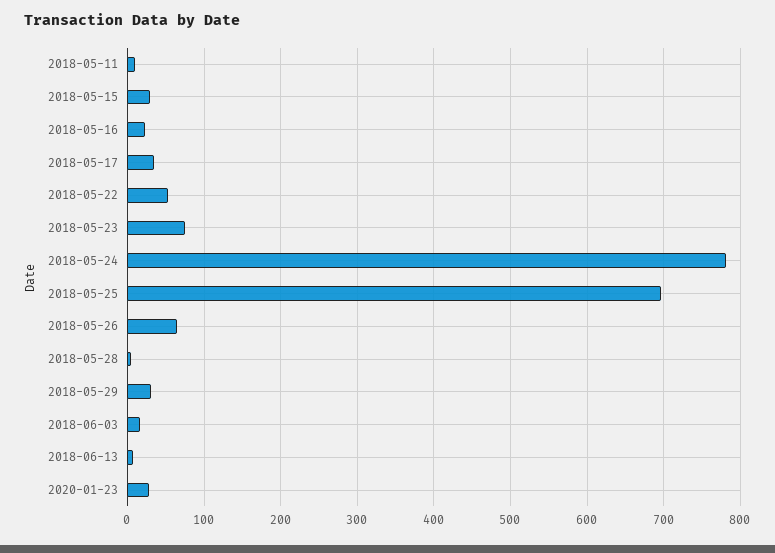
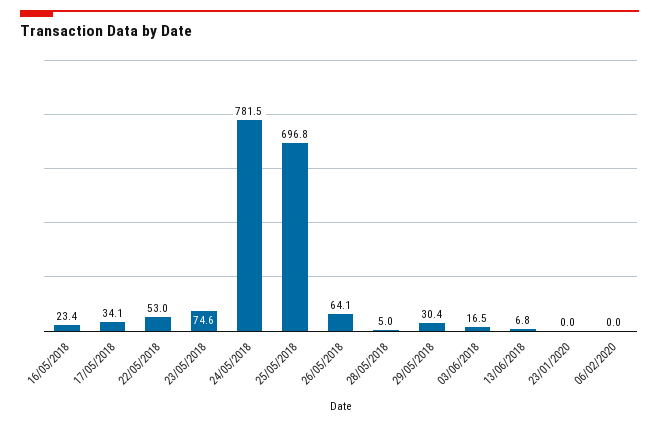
2018-05-11: 10 -> none
2018-05-15: 30 -> none
2020-01-23: 30 -> 0
06/02/2020: none -> 0

